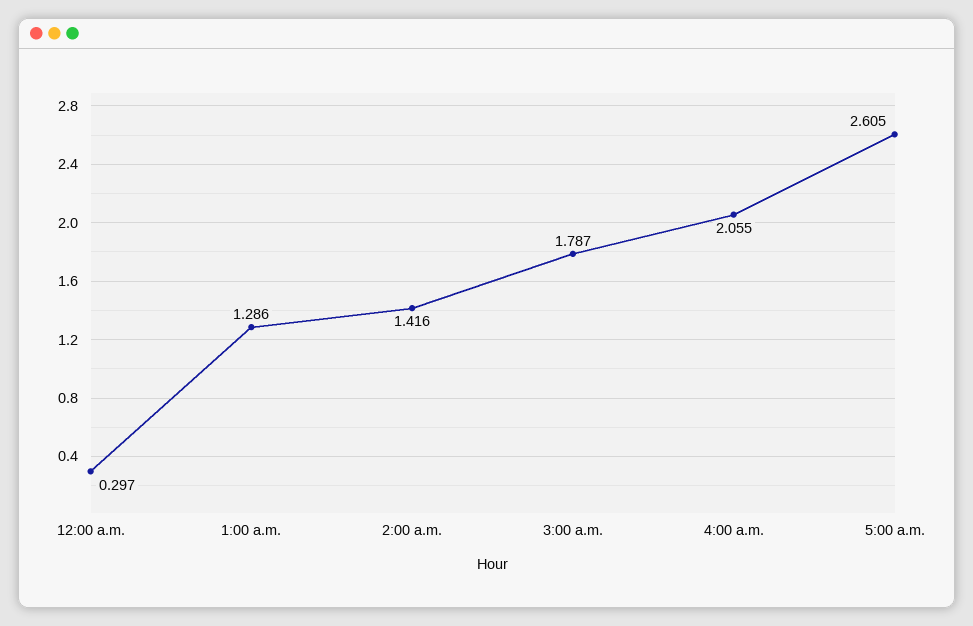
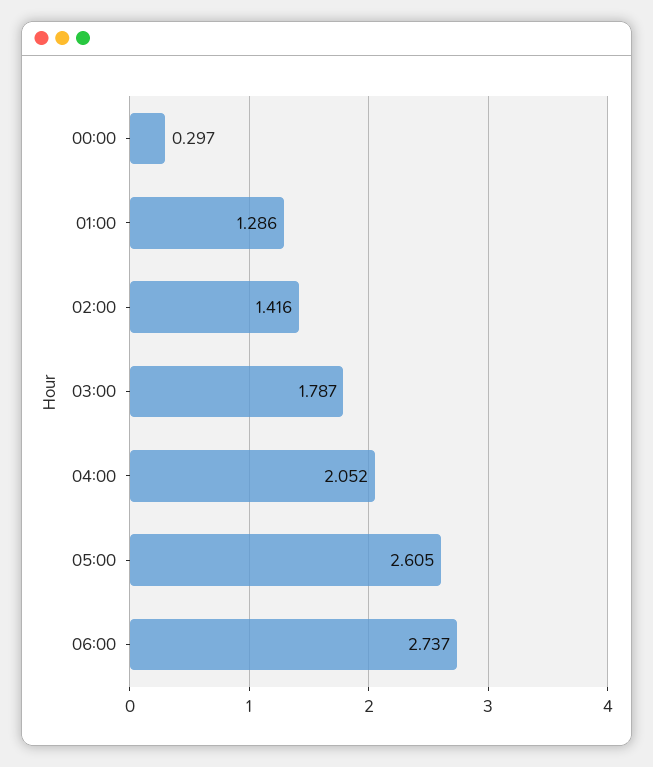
4:00 a.m.: 2.055 -> 2.052
06:00: none -> 2.737

